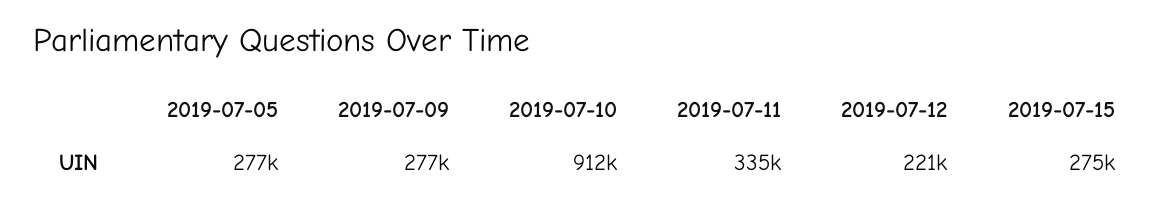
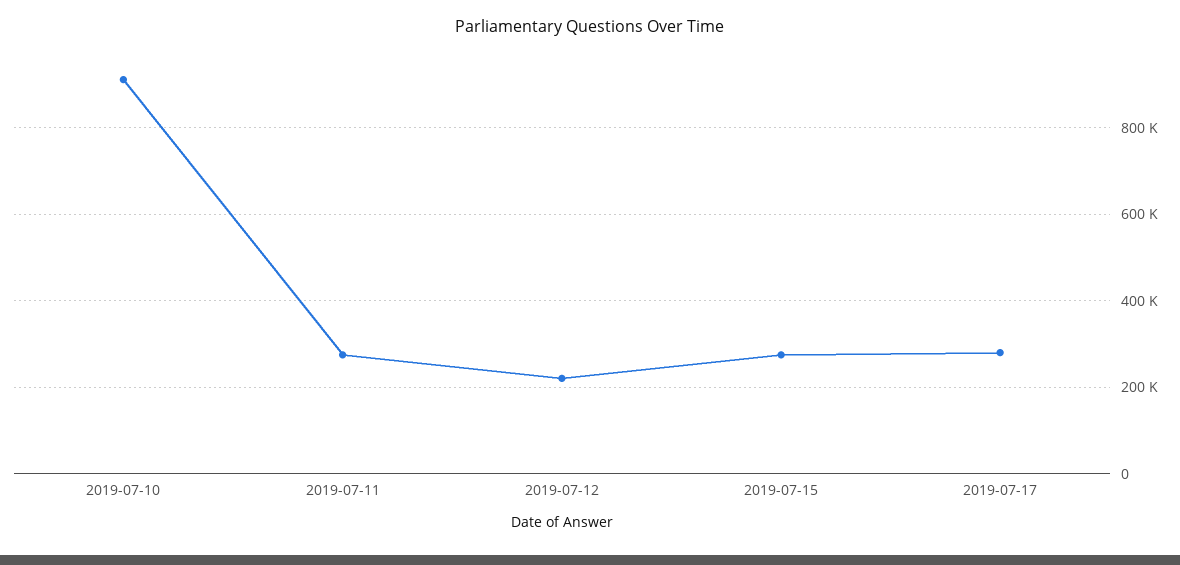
2019-07-05: 277000 -> none
2019-07-09: 277000 -> none
2019-07-11: 335000 -> 280000
2019-07-17: none -> 280000

